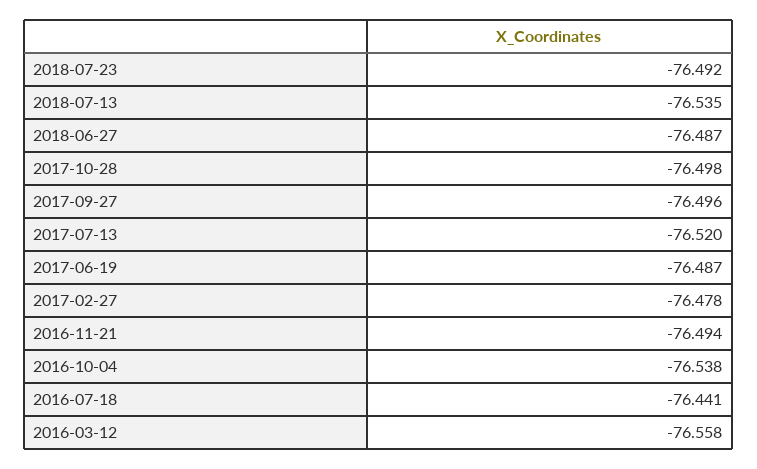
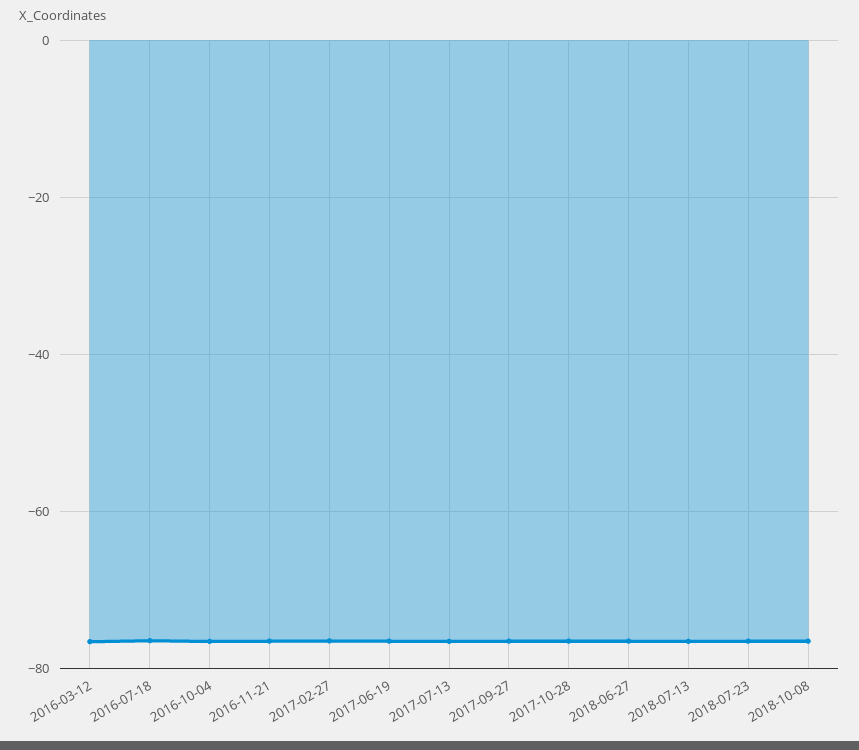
2018-10-08: none -> -76

